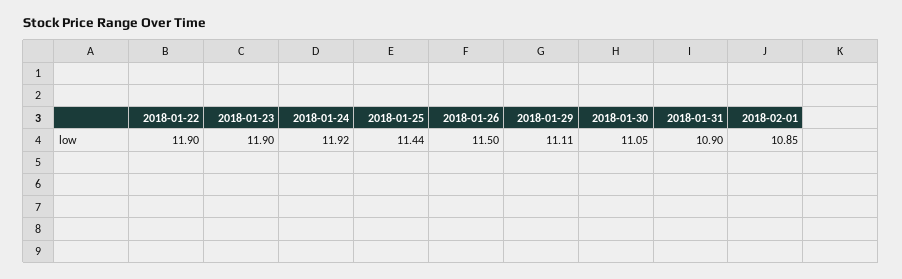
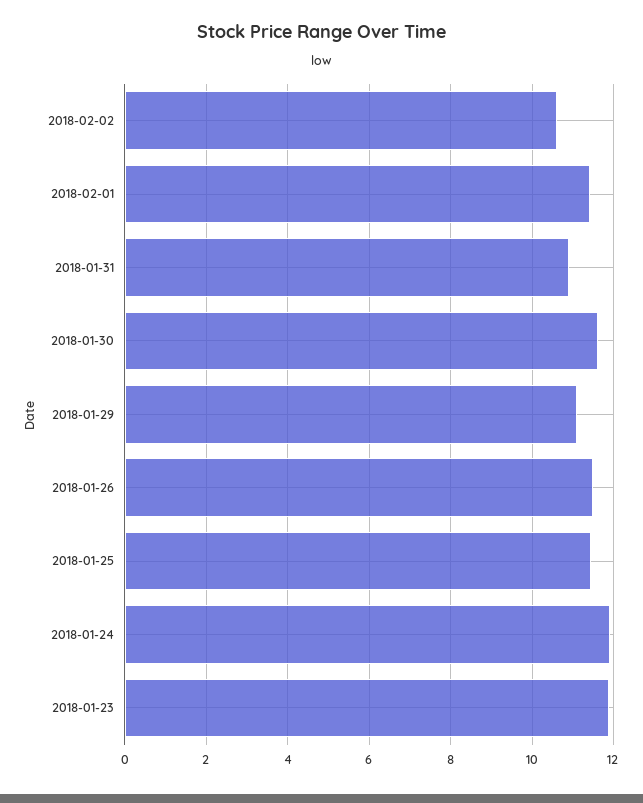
2018-01-22: 11.9 -> none
2018-01-30: 11.05 -> 11.6
2018-02-01: 10.85 -> 11.4
2018-02-02: none -> 10.6

